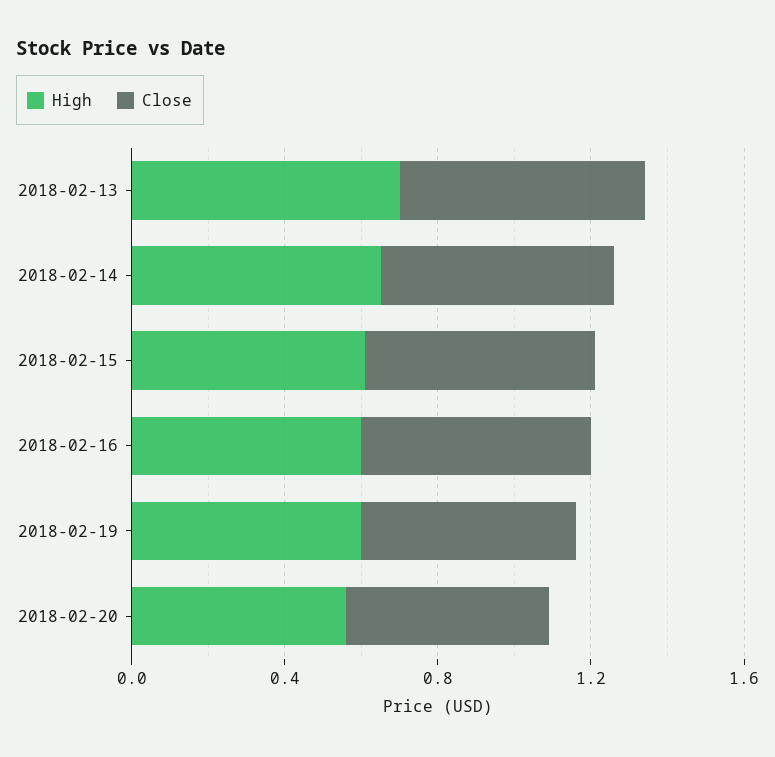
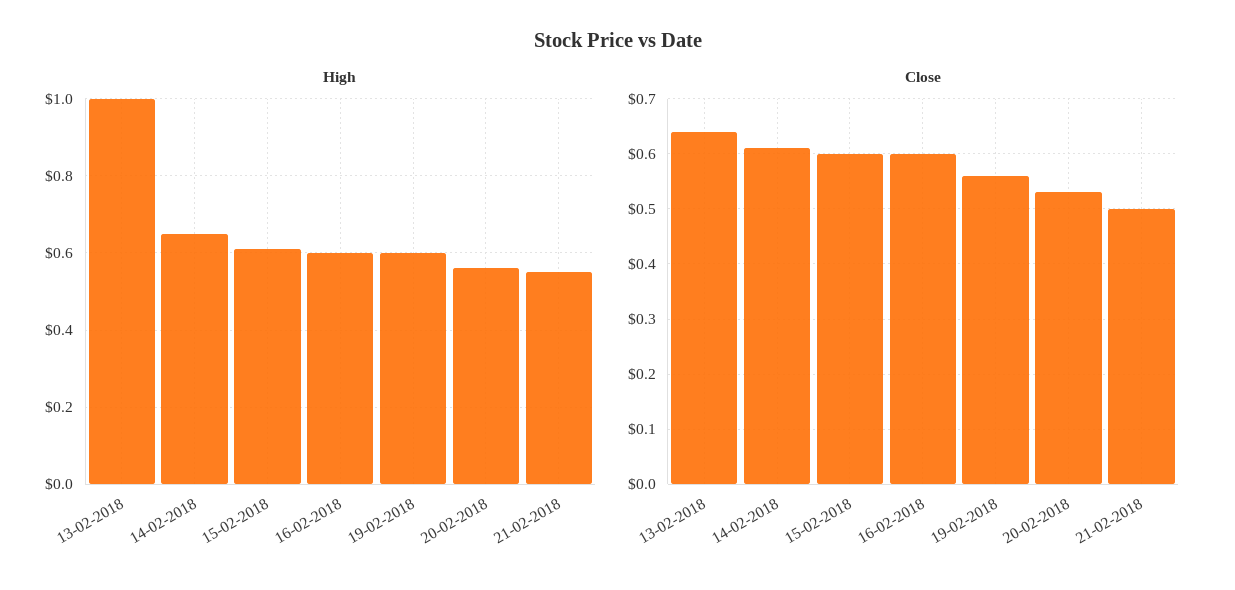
High, 2018-02-13: 0.7 -> 1
High, 21-02-2018: none -> 0.55
Close, 21-02-2018: none -> 0.5

